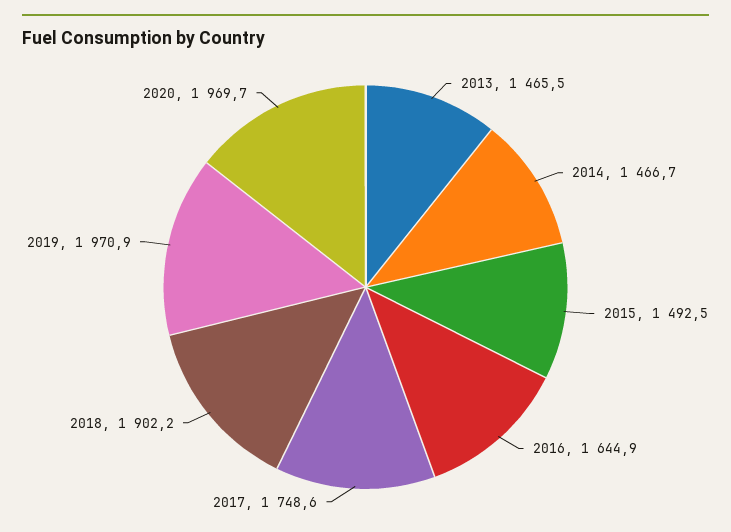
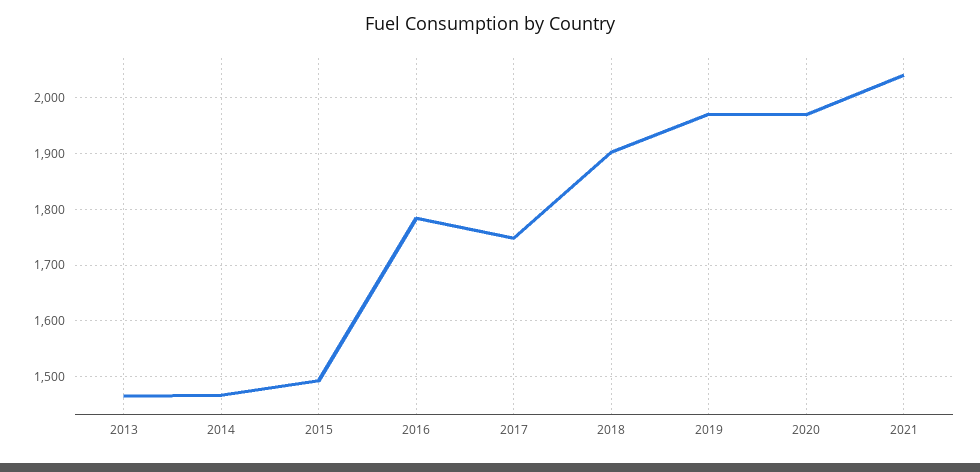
2016: 1644.9 -> 1780
2021: none -> 2040

